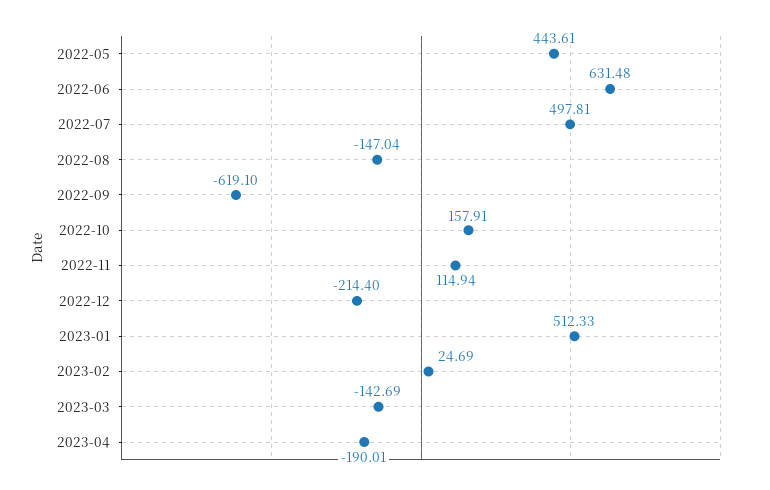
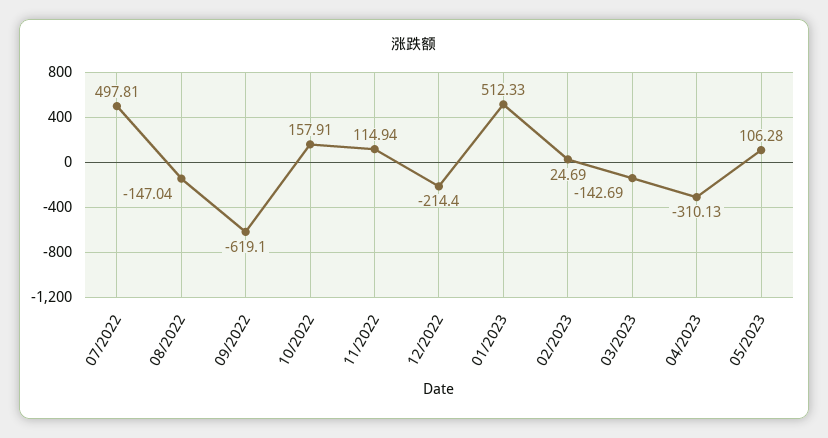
2022-05: 443.61 -> none
2022-06: 631.48 -> none
2023-04: -190.01 -> -310.13
05/2023: none -> 106.28

